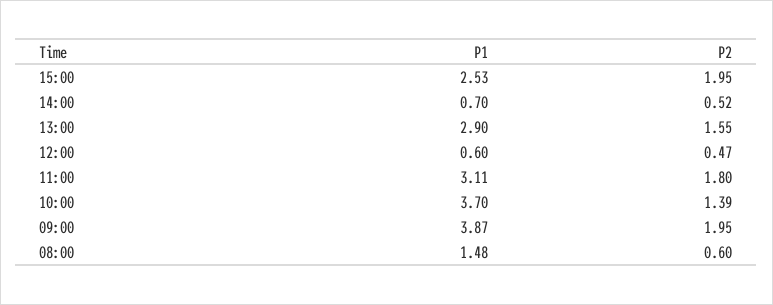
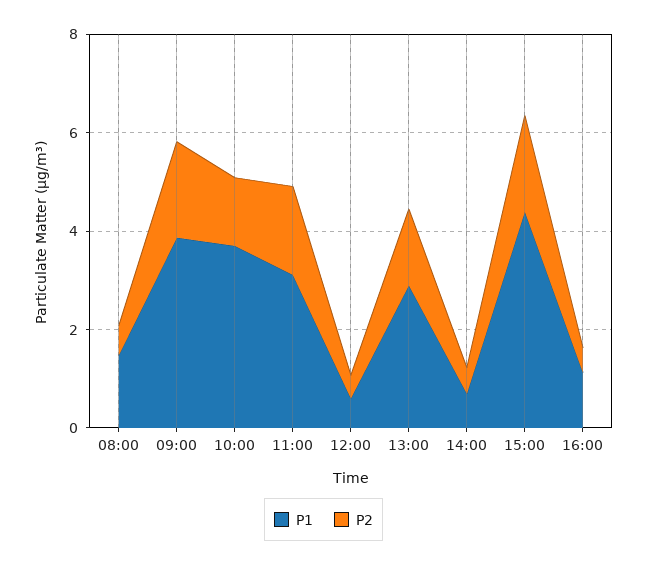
P1, 15:00: 2.53 -> 4.5
P1, 16:00: none -> 1
P2, 16:00: none -> 0.5

